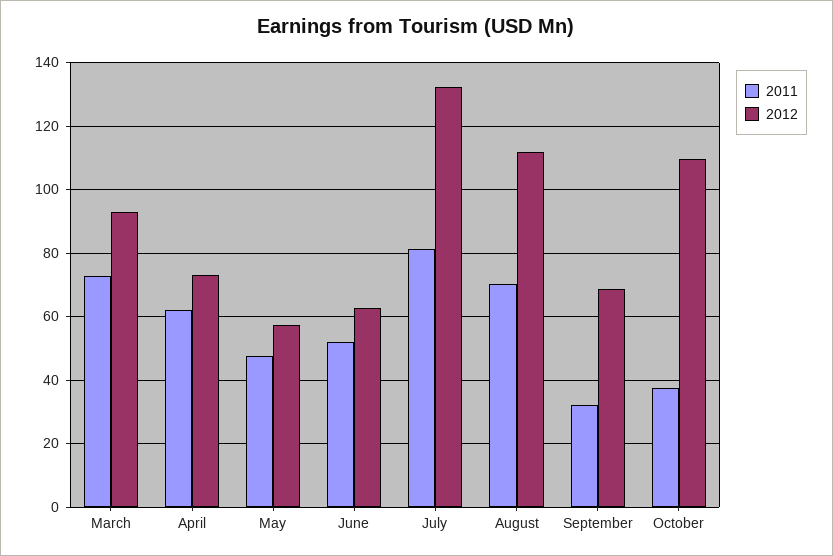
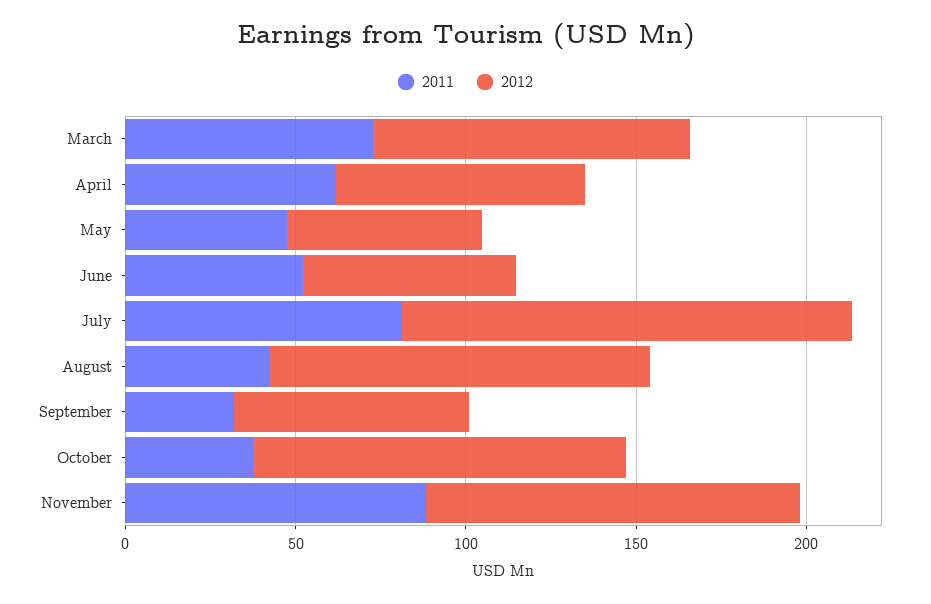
2011, August: 70 -> 40
2011, November: none -> 90
2012, November: none -> 110

